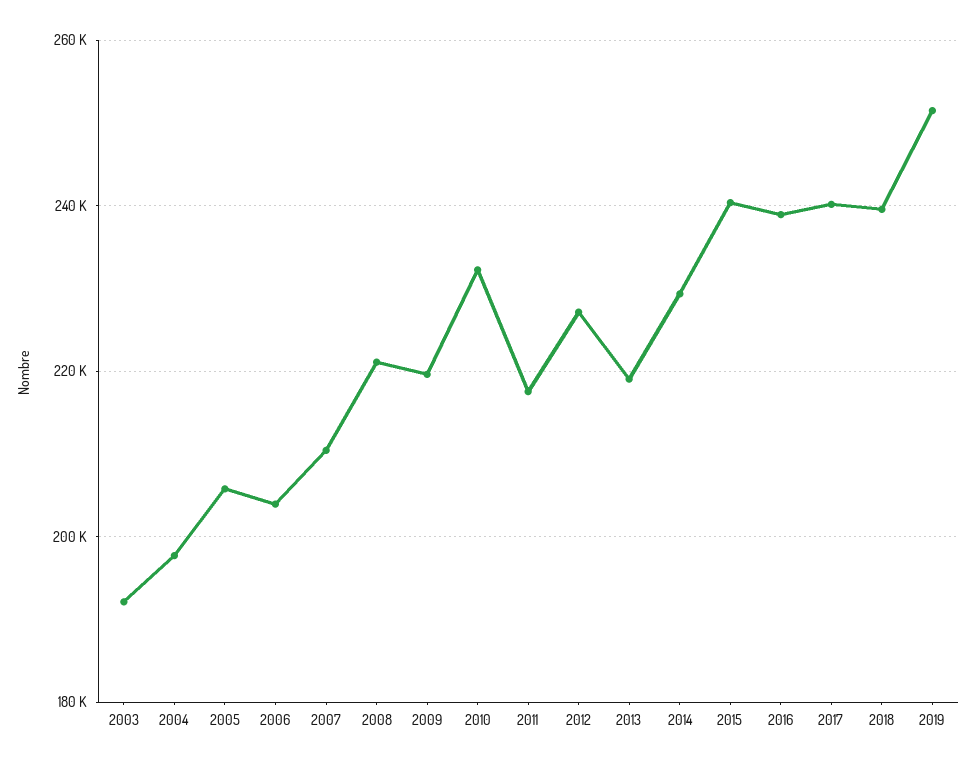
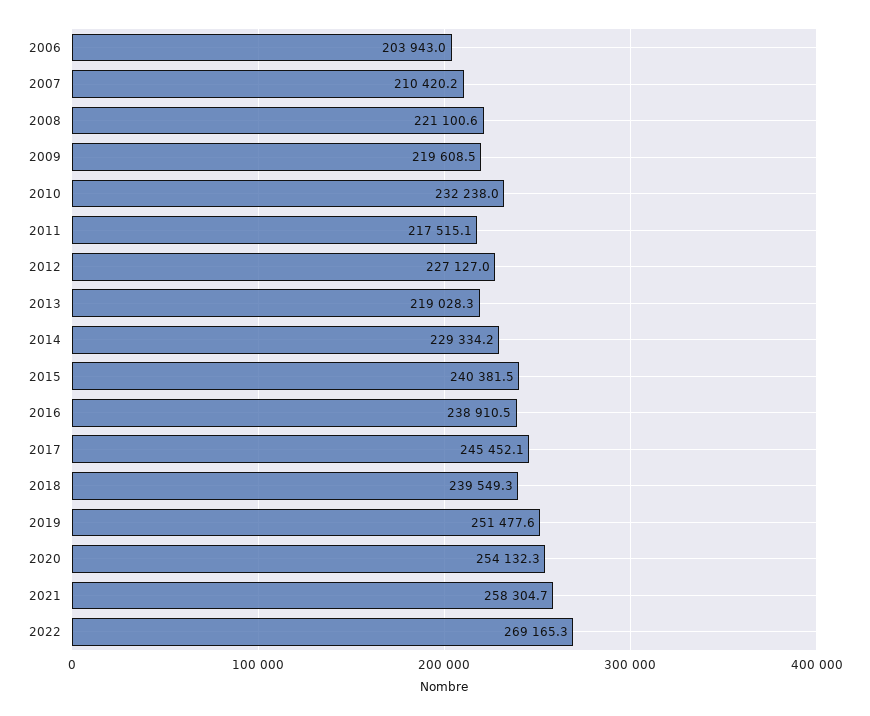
2003: 192000 -> none
2004: 198000 -> none
2005: 206000 -> none
2017: 240000 -> 245452.1
2020: none -> 254132.3
2021: none -> 258304.7
2022: none -> 269165.3

